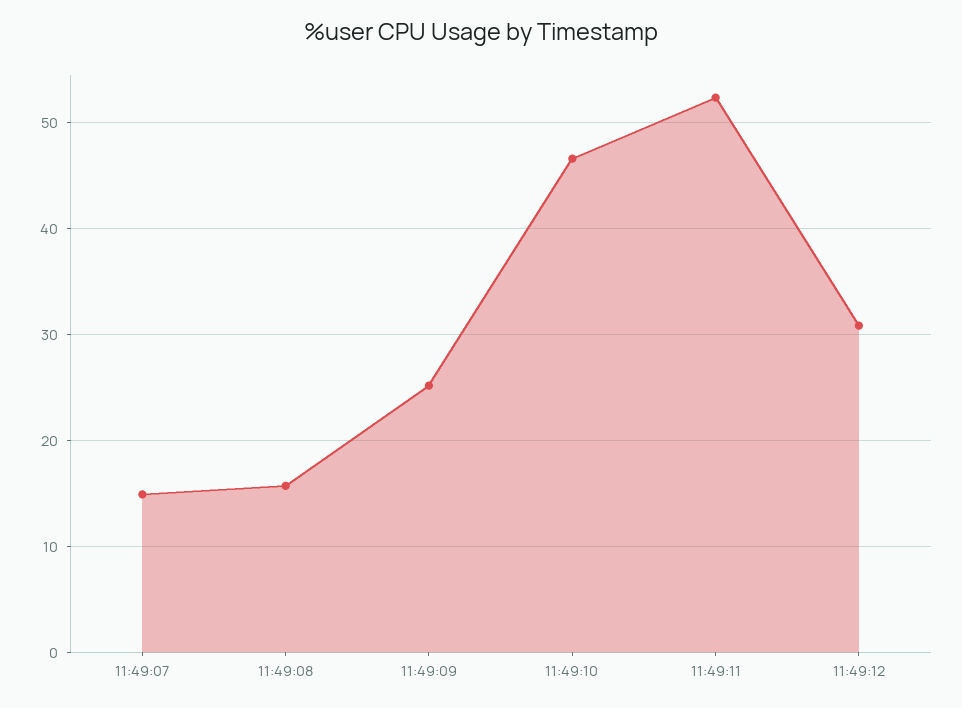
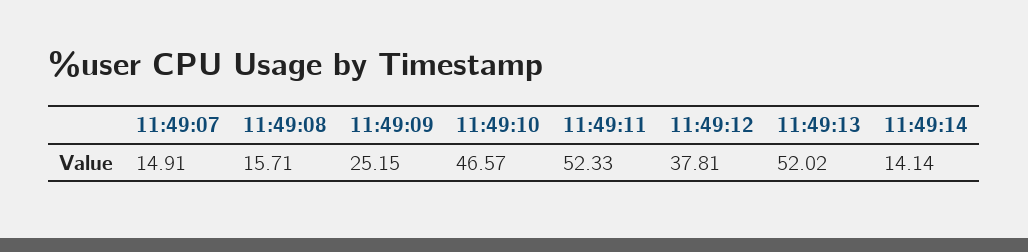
11:49:12: 31 -> 37.81
11:49:13: none -> 52.02
11:49:14: none -> 14.14

